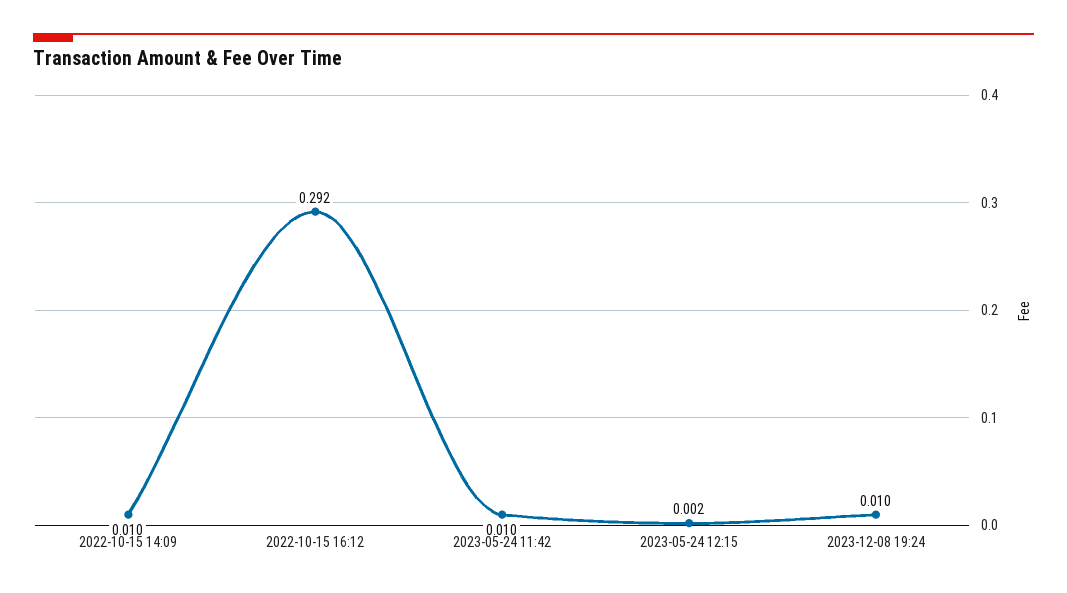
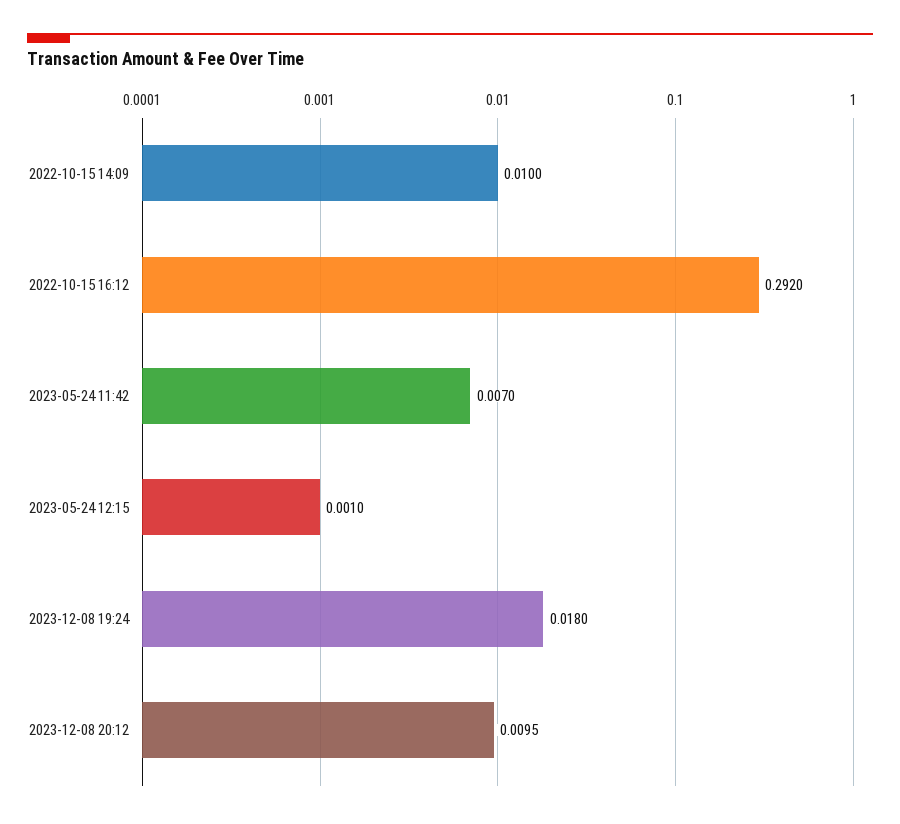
2023-05-24 11:42: 0.01 -> 0.007
2023-05-24 12:15: 0.002 -> 0.001
2023-12-08 19:24: 0.01 -> 0.018
2023-12-08 20:12: none -> 0.0095

